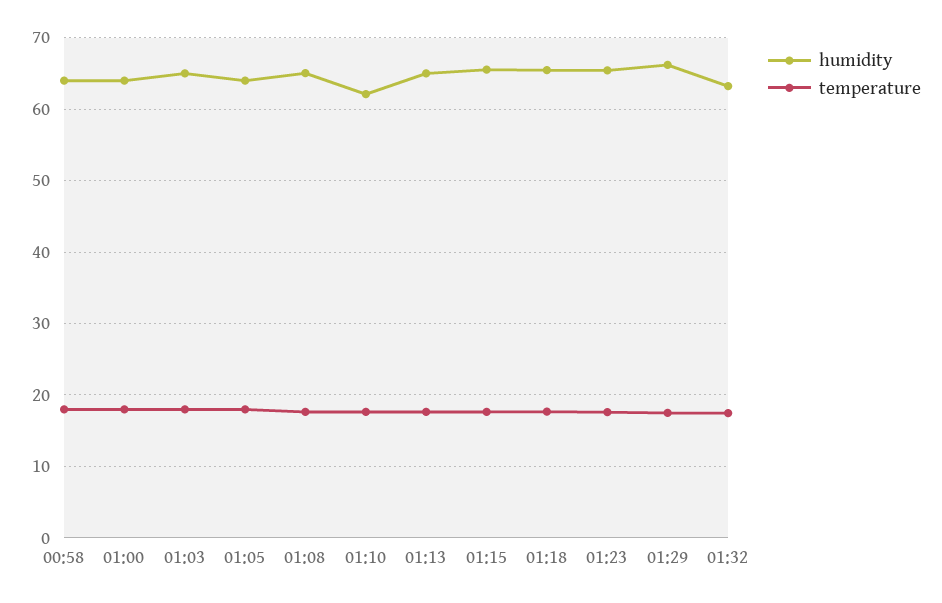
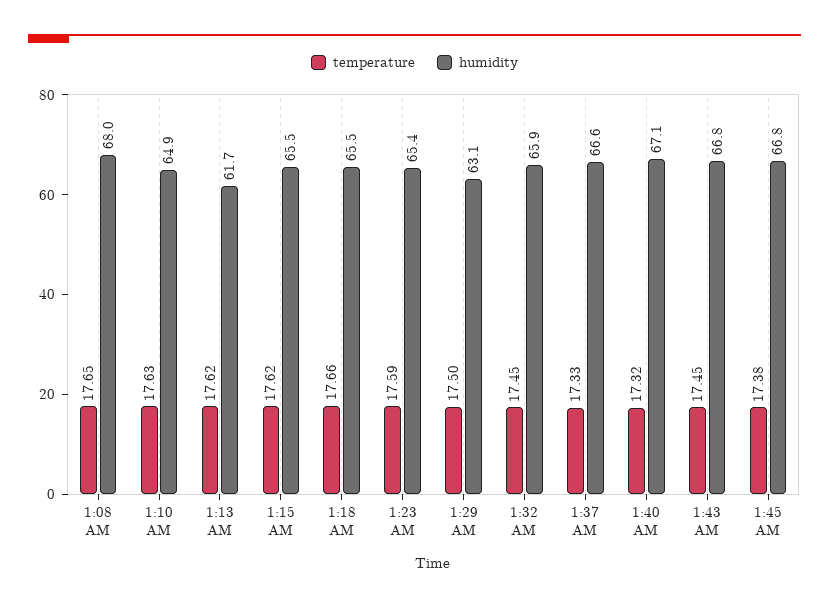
humidity, 00:58: 64 -> none
temperature, 00:58: 18 -> none
humidity, 01:00: 64 -> none
temperature, 01:00: 18 -> none
humidity, 01:03: 65 -> none
temperature, 01:03: 18 -> none
humidity, 01:05: 64 -> none
temperature, 01:05: 18 -> none
humidity, 01:08: 65 -> 68
humidity, 01:10: 62 -> 64.9
humidity, 01:13: 65 -> 61.7
humidity, 01:29: 66 -> 63.1
humidity, 01:32: 63 -> 65.9
temperature, 1:37 AM: none -> 17.33
humidity, 1:37 AM: none -> 66.6
temperature, 1:40 AM: none -> 17.32
humidity, 1:40 AM: none -> 67.1
temperature, 1:43 AM: none -> 17.45
humidity, 1:43 AM: none -> 66.8
temperature, 1:45 AM: none -> 17.38
humidity, 1:45 AM: none -> 66.8

